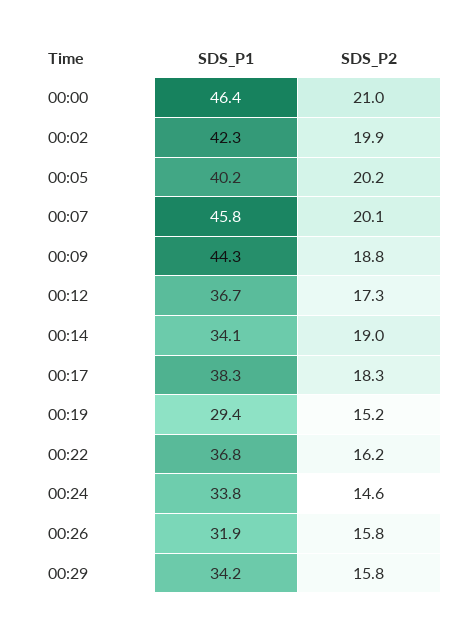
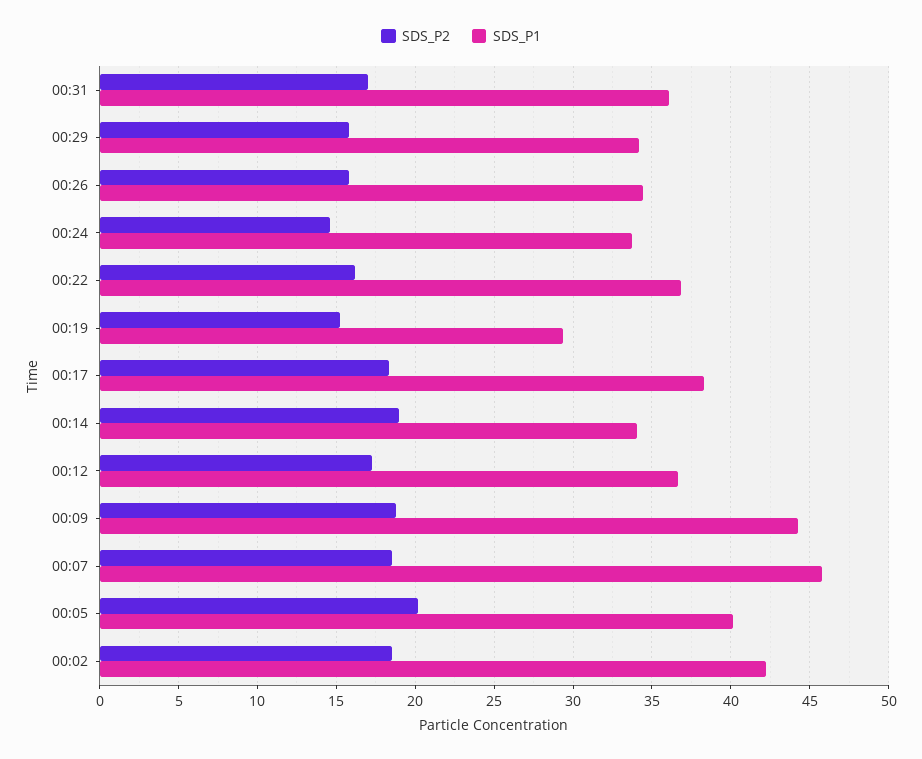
SDS_P1, 00:00: 46.4 -> none
SDS_P2, 00:00: 21 -> none
SDS_P2, 00:02: 19.9 -> 18.5
SDS_P2, 00:07: 20.1 -> 18.5
SDS_P1, 00:26: 31.9 -> 34.5
SDS_P2, 00:31: none -> 17
SDS_P1, 00:31: none -> 36

